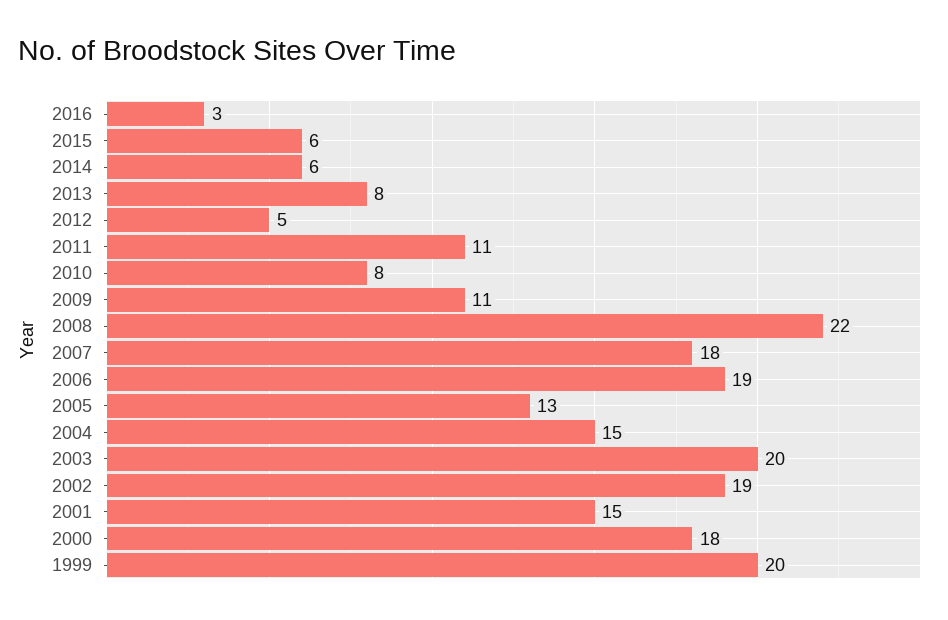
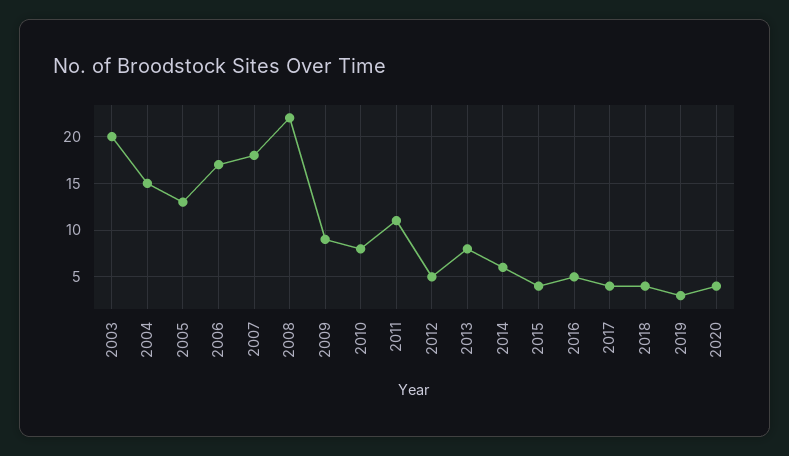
2016: 3 -> 5
2015: 6 -> 4
2009: 11 -> 9
2006: 19 -> 17
2002: 19 -> none
2001: 15 -> none
2000: 18 -> none
1999: 20 -> none
2017: none -> 4
2018: none -> 4
2019: none -> 3
2020: none -> 4

